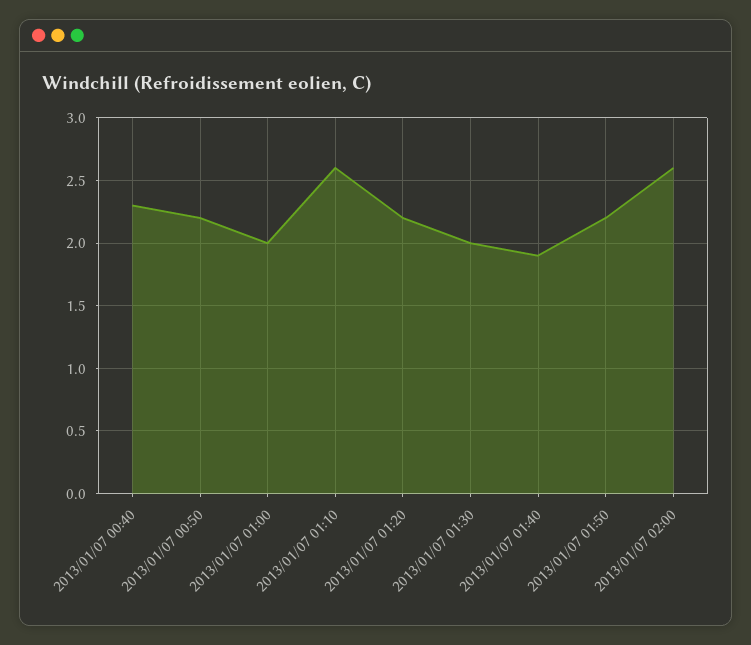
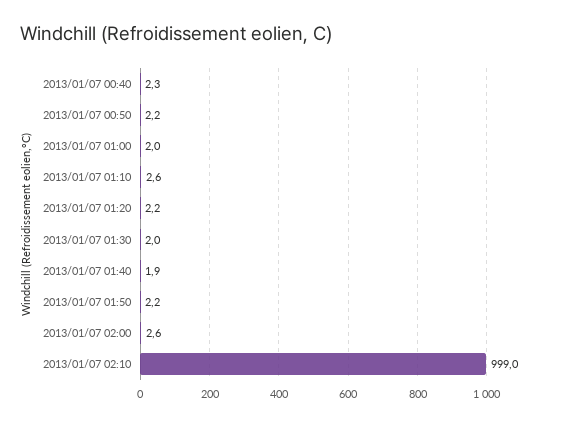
2013/01/07 02:10: none -> 999

